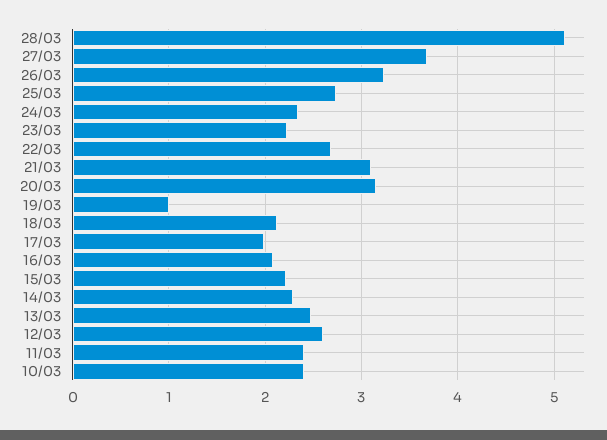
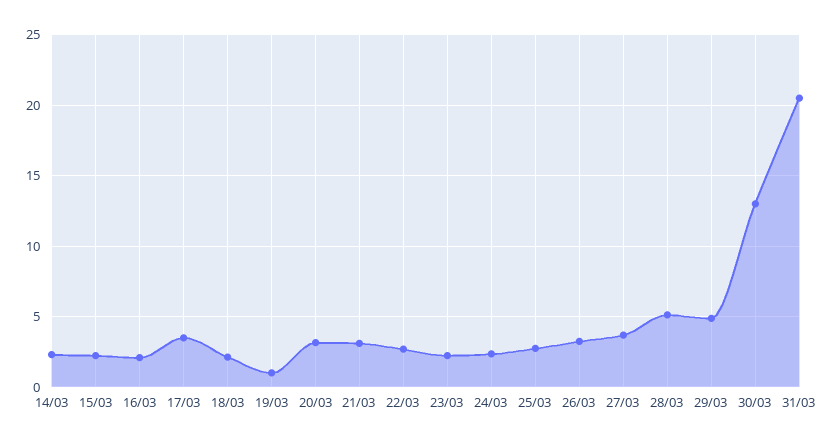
17/03: 2 -> 3.5
13/03: 2.5 -> none
12/03: 2.6 -> none
11/03: 2.4 -> none
10/03: 2.4 -> none
29/03: none -> 5
30/03: none -> 13
31/03: none -> 20.5

